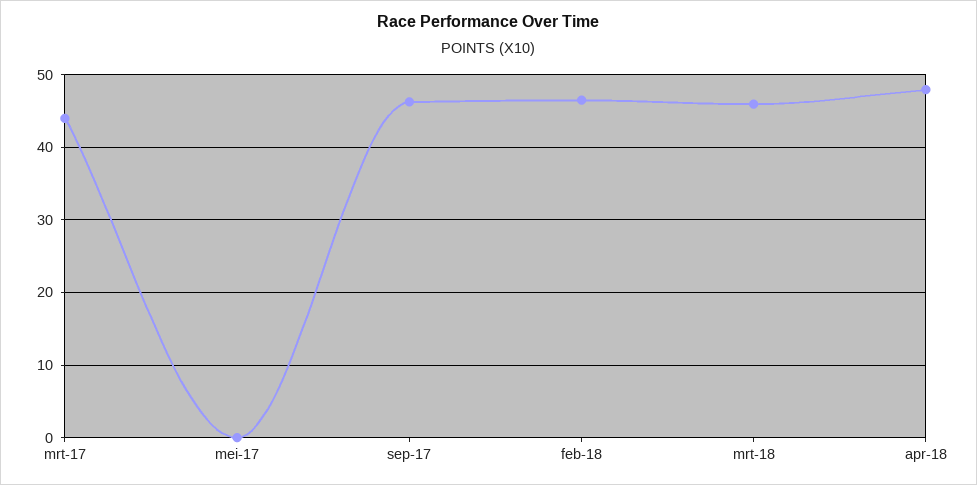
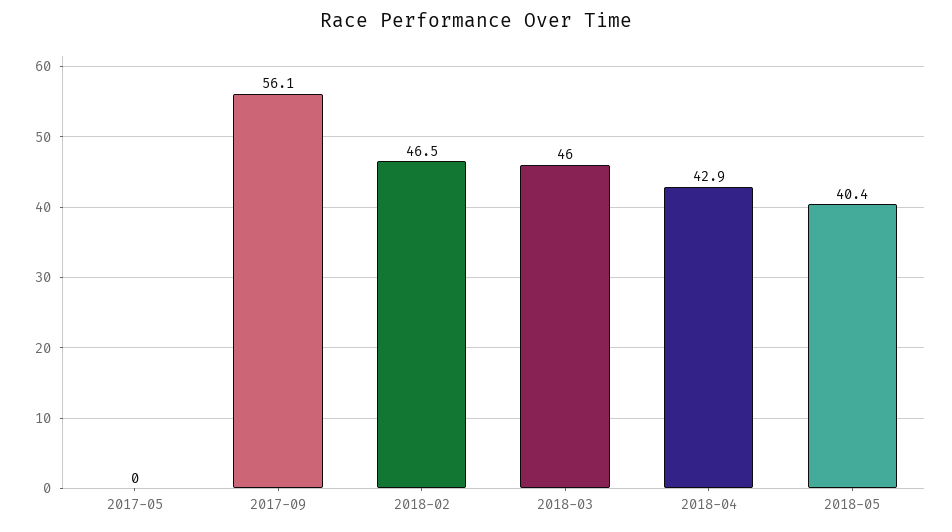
mrt-17: 44 -> none
sep-17: 46 -> 56.1
apr-18: 48 -> 42.9
2018-05: none -> 40.4

